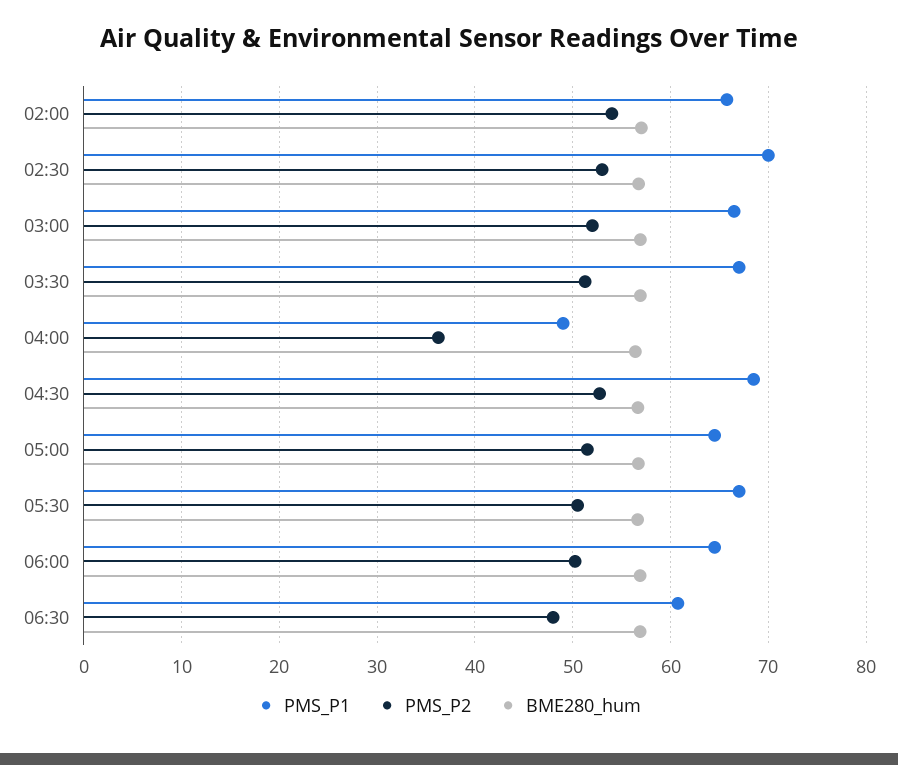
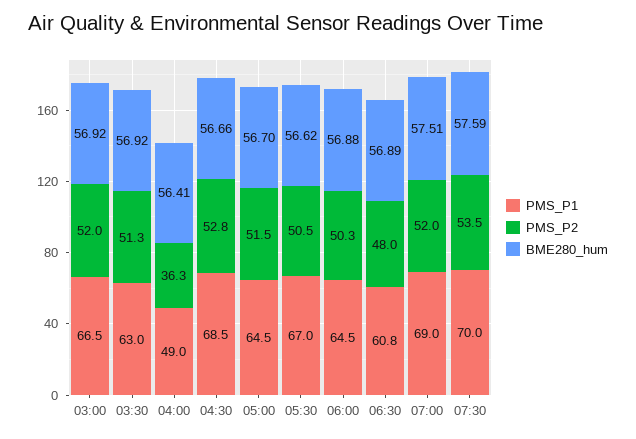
PMS_P1, 02:00: 66 -> none
PMS_P2, 02:00: 54 -> none
BME280_hum, 02:00: 57 -> none
PMS_P1, 02:30: 70 -> none
PMS_P2, 02:30: 53 -> none
BME280_hum, 02:30: 57 -> none
PMS_P1, 03:30: 67 -> 63
PMS_P1, 07:00: none -> 69
PMS_P2, 07:00: none -> 52
BME280_hum, 07:00: none -> 57.51
PMS_P1, 07:30: none -> 70
PMS_P2, 07:30: none -> 53.5
BME280_hum, 07:30: none -> 57.59

